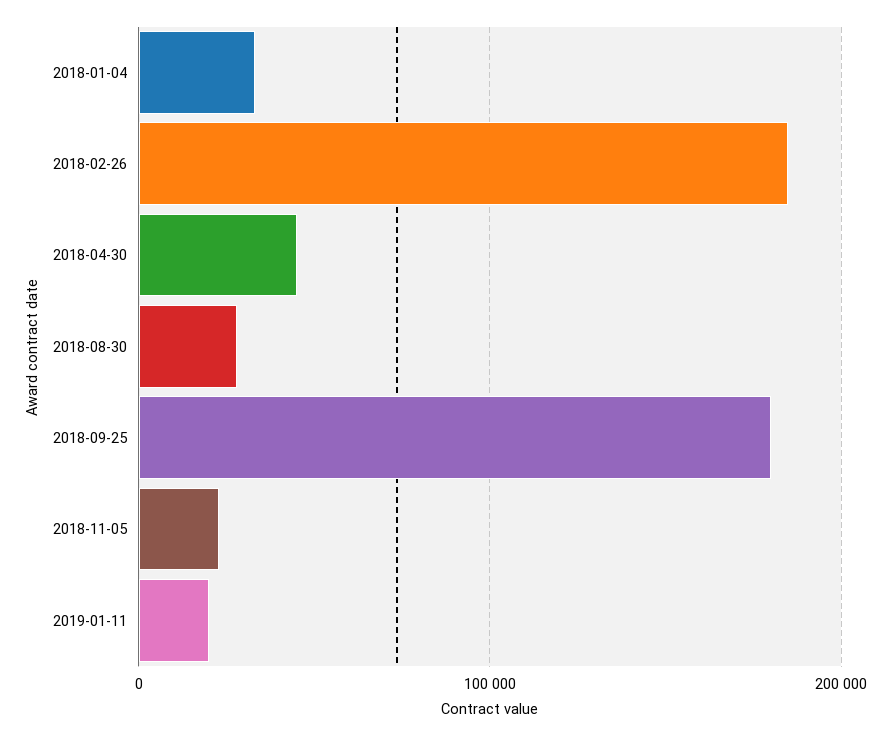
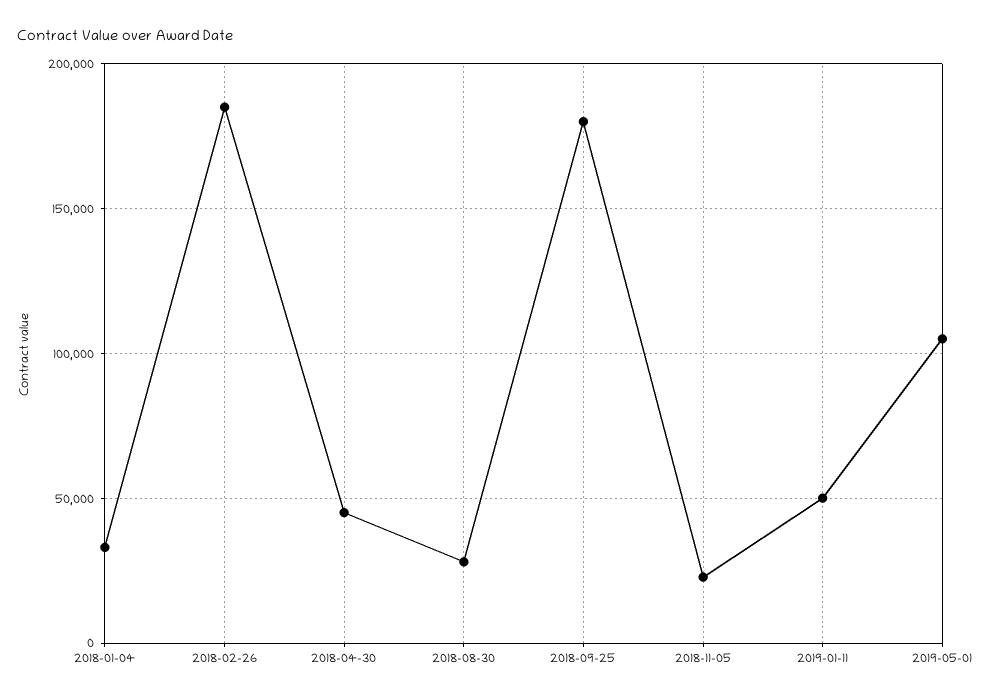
2019-01-11: 20000 -> 50000
2019-05-01: none -> 105000

